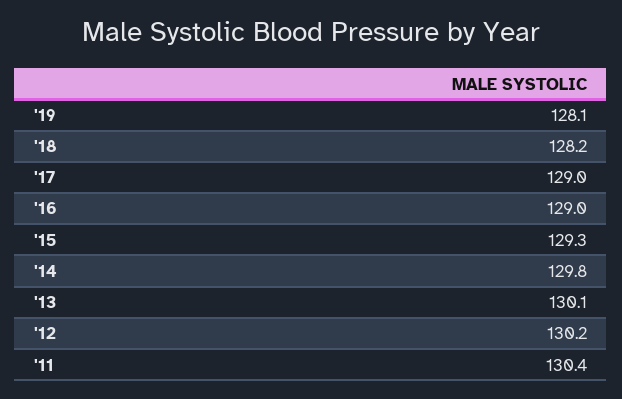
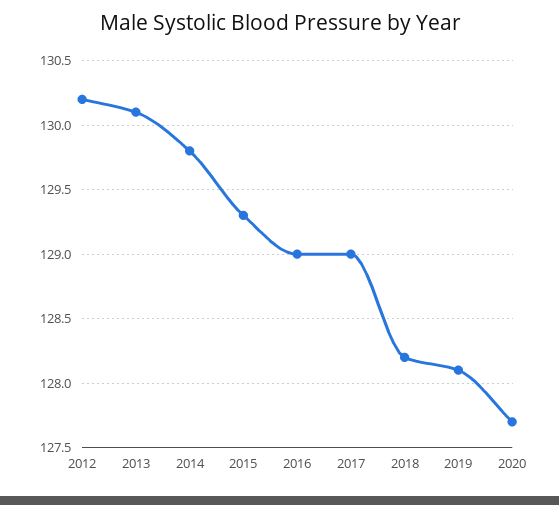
'11: 130.4 -> none
2020: none -> 127.7

